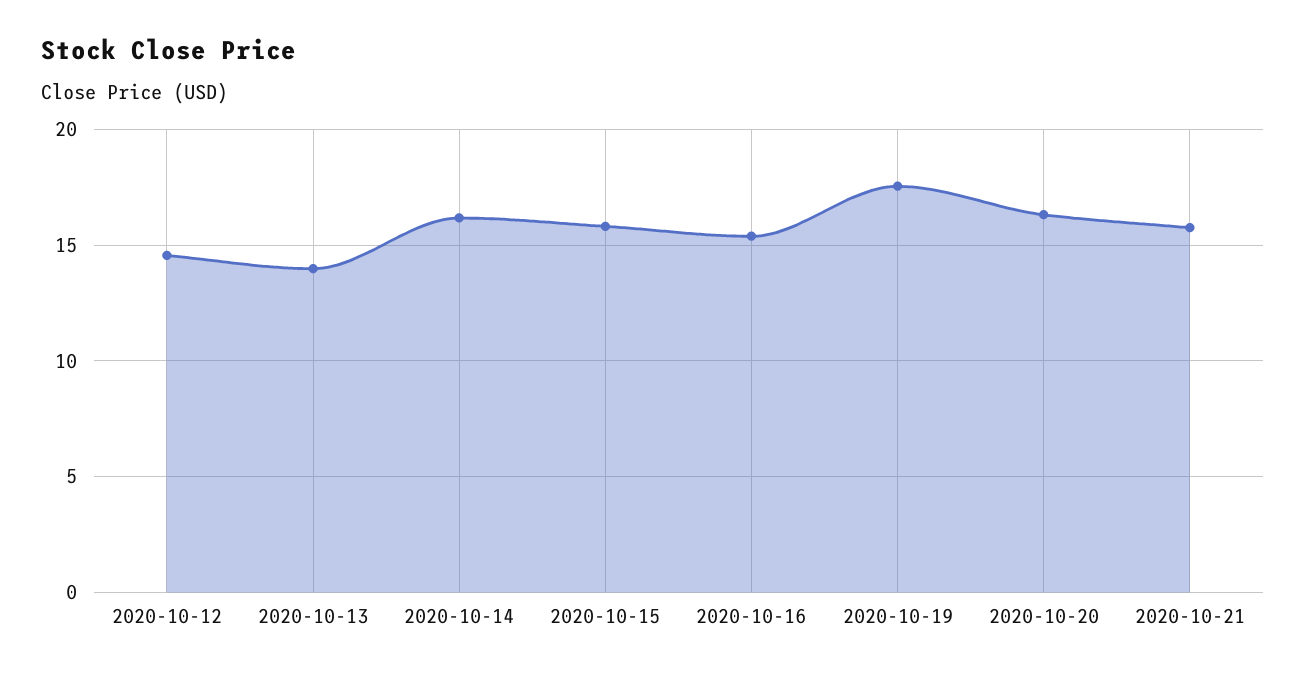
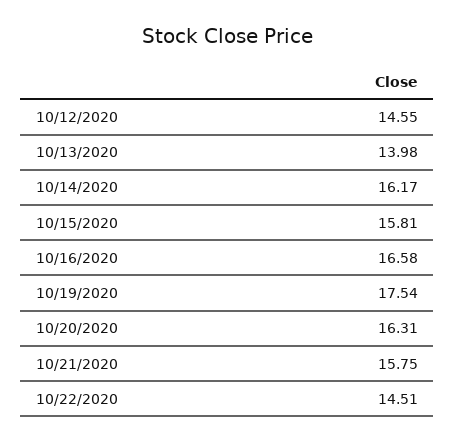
2020-10-16: 15.5 -> 16.58
10/22/2020: none -> 14.51

